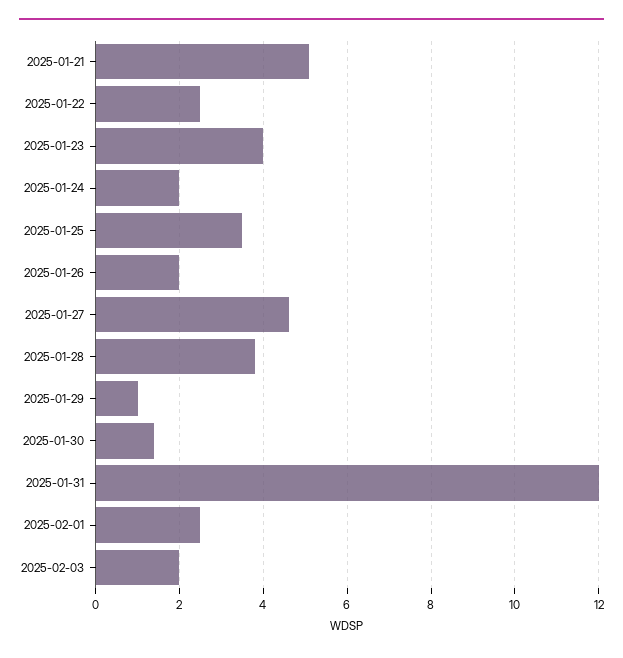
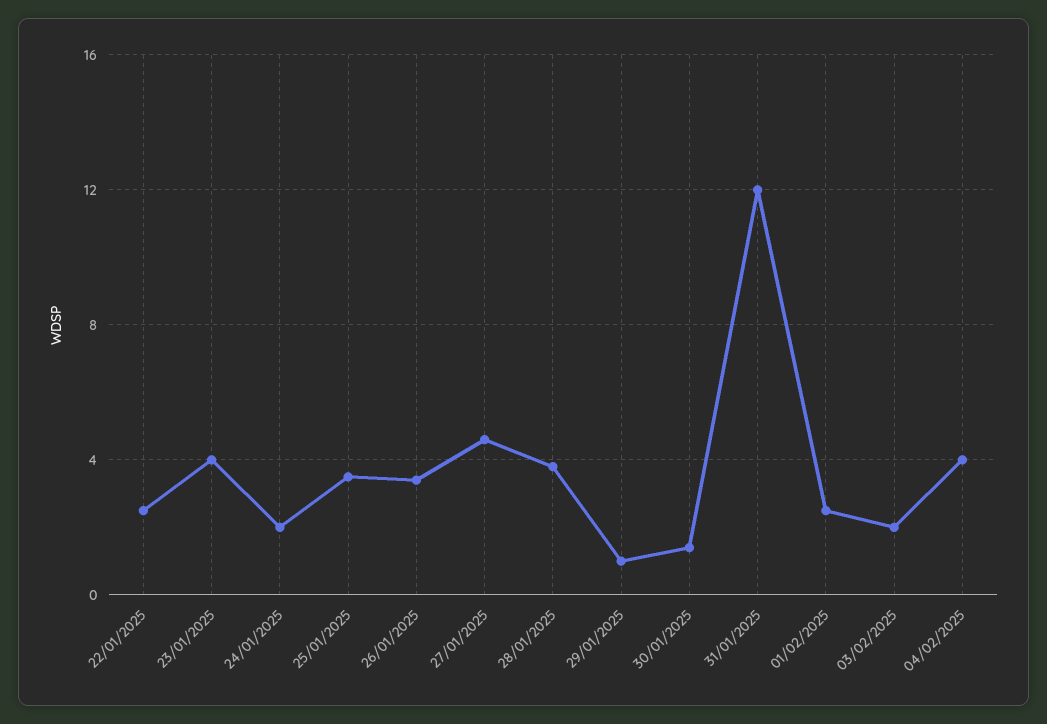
2025-01-21: 5 -> none
2025-01-26: 2 -> 3.5
04/02/2025: none -> 4

